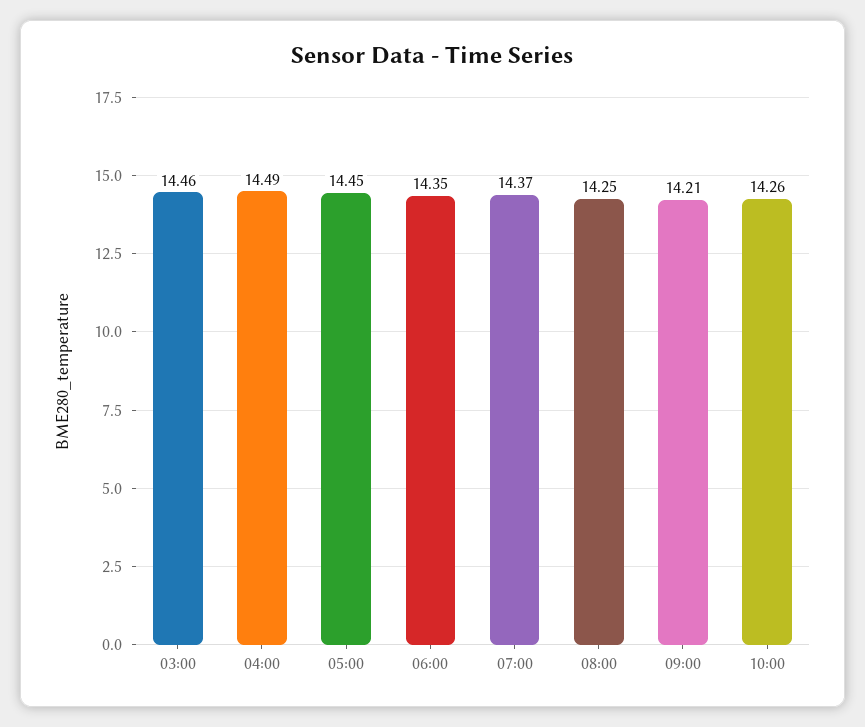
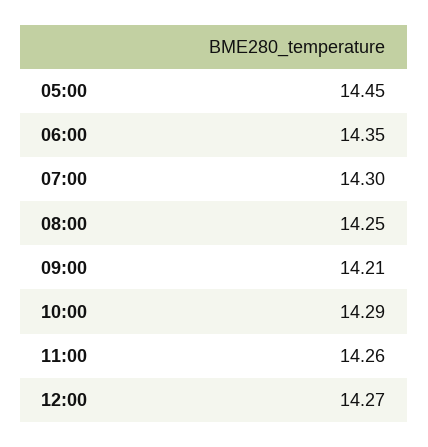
03:00: 14.46 -> none
04:00: 14.49 -> none
07:00: 14.37 -> 14.3
10:00: 14.26 -> 14.29
11:00: none -> 14.26
12:00: none -> 14.27

